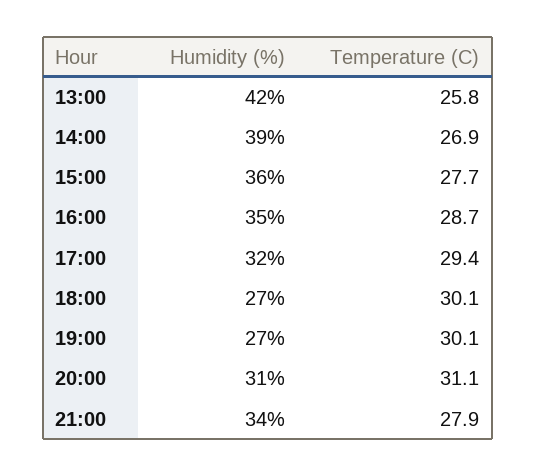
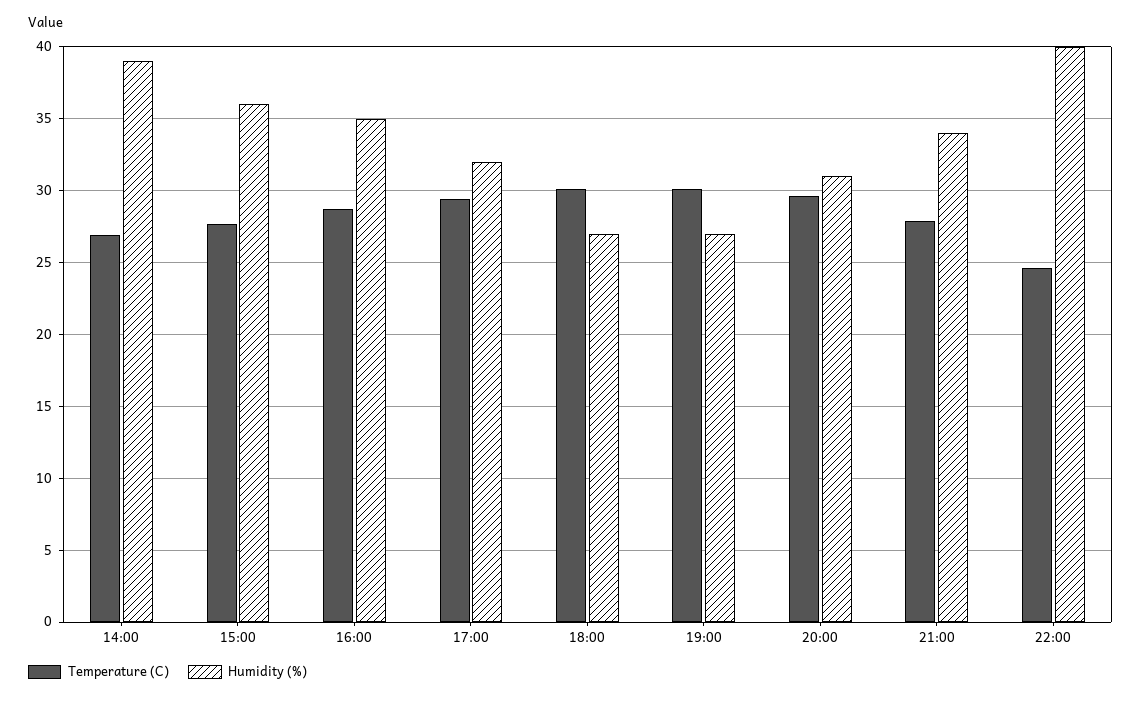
Humidity (%), 13:00: 42 -> none
Temperature (C), 13:00: 25.8 -> none
Temperature (C), 20:00: 31.1 -> 29.5
Temperature (C), 22:00: none -> 24.5
Humidity (%), 22:00: none -> 40

